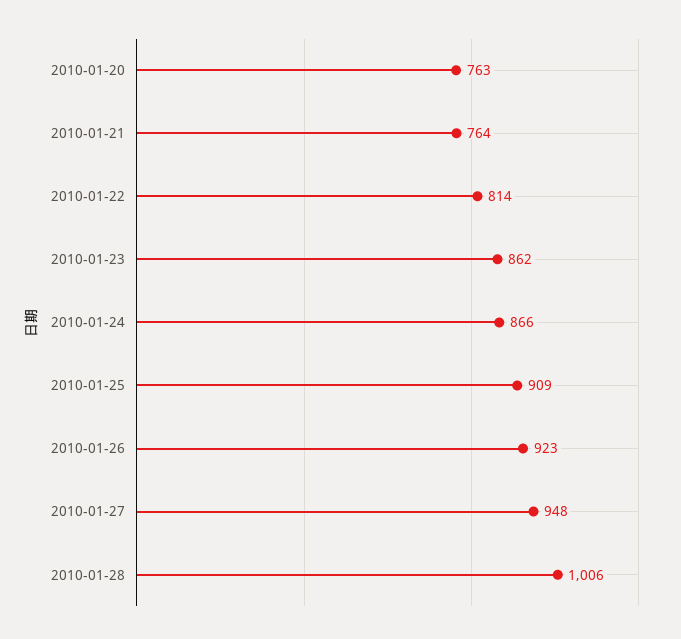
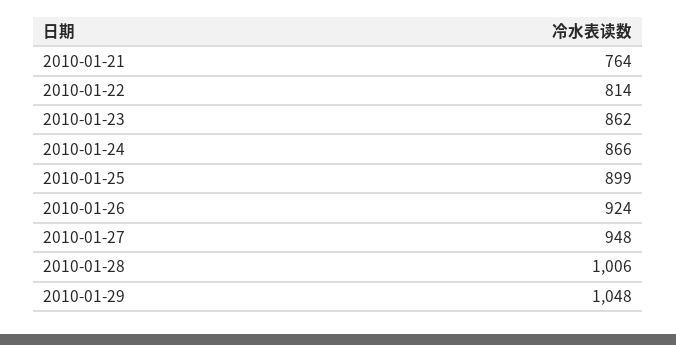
2010-01-20: 763 -> none
2010-01-25: 909 -> 899
2010-01-26: 923 -> 924
2010-01-29: none -> 1048

